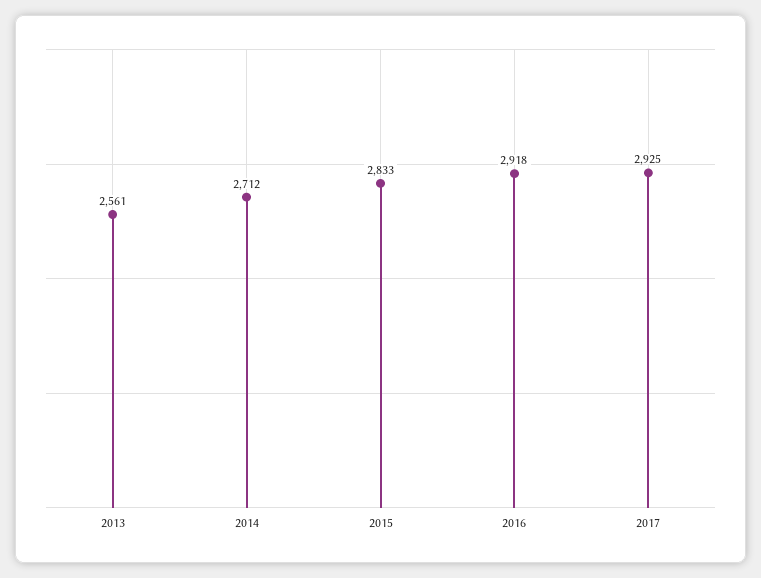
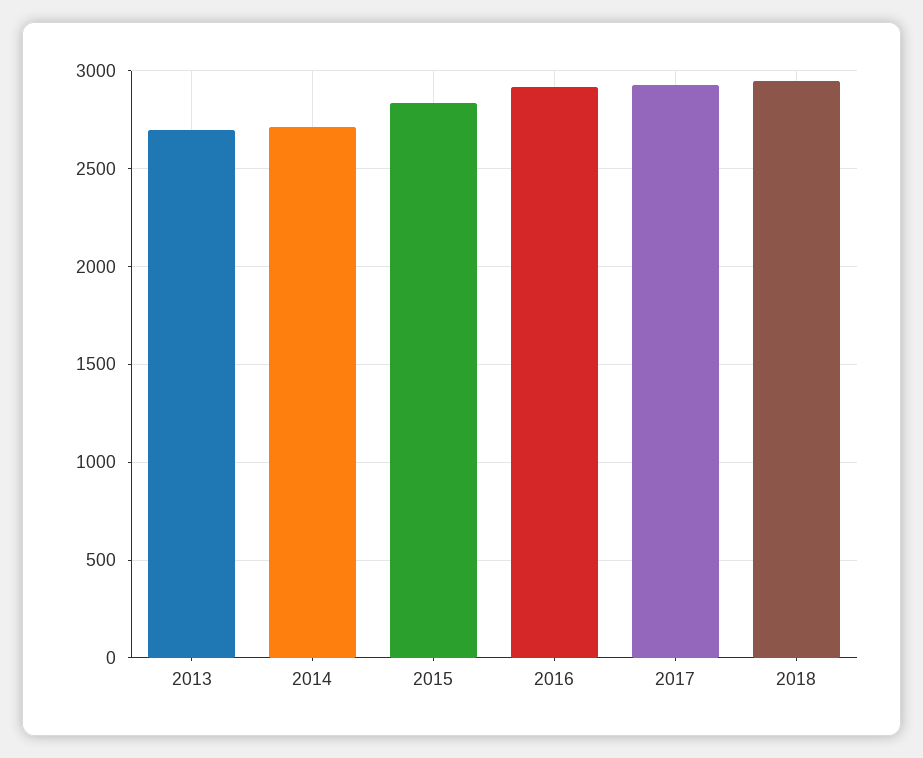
2013: 2561 -> 2700
2018: none -> 2950

